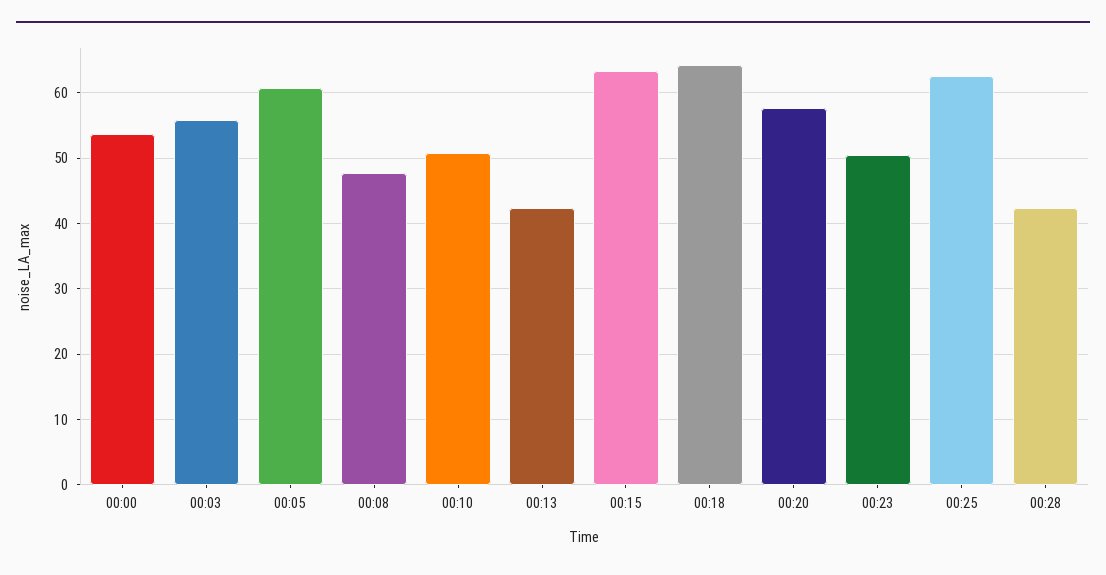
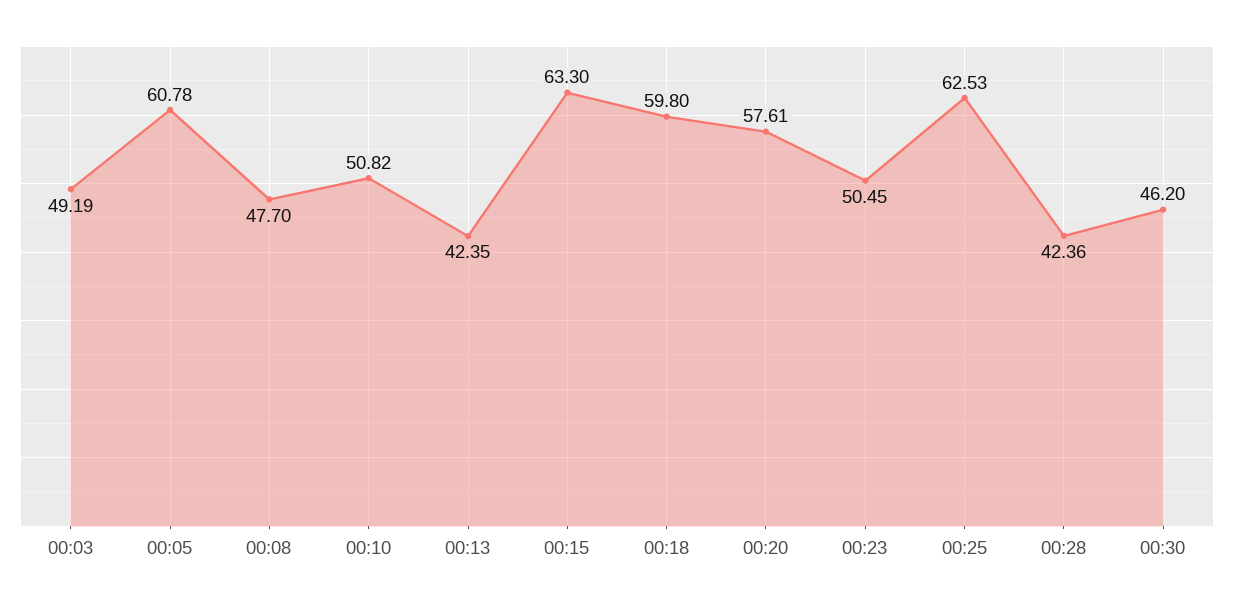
00:00: 54 -> none
00:03: 56 -> 49.19
00:18: 64 -> 59.8
00:30: none -> 46.2

